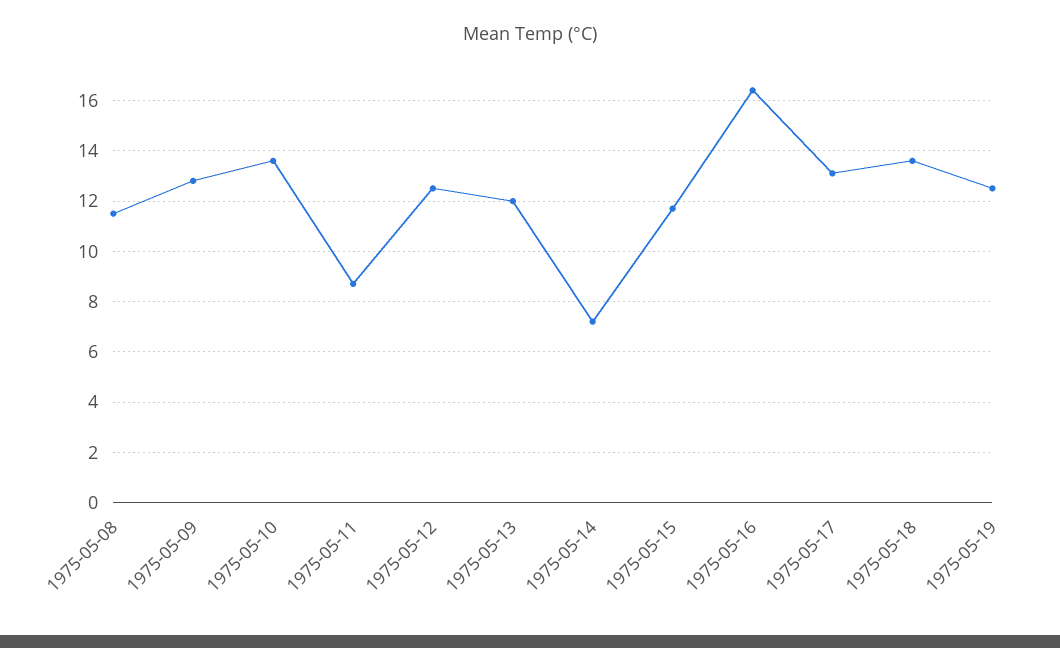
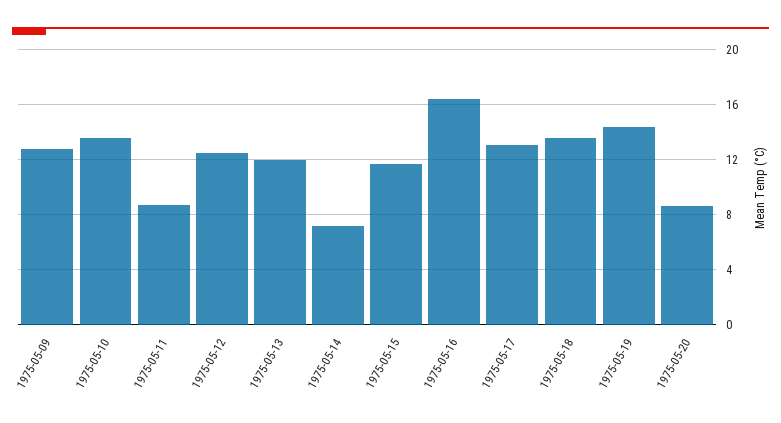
1975-05-08: 11.5 -> none
1975-05-19: 12.5 -> 14.5
1975-05-20: none -> 8.5

